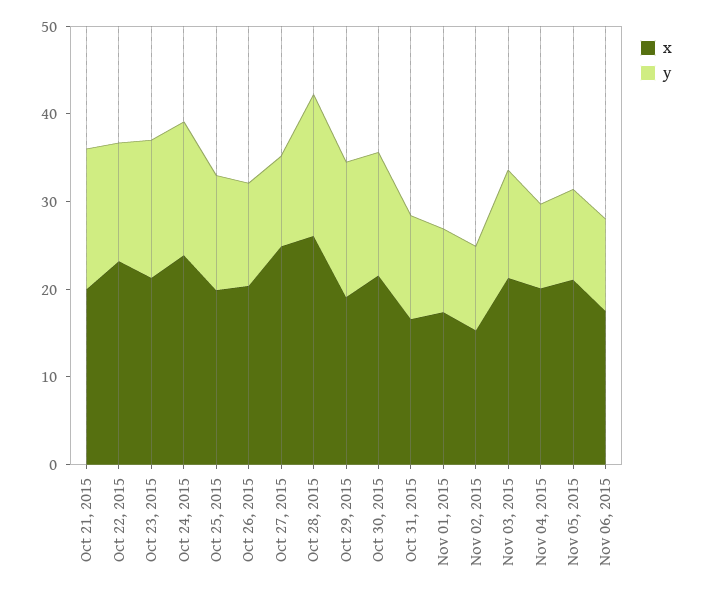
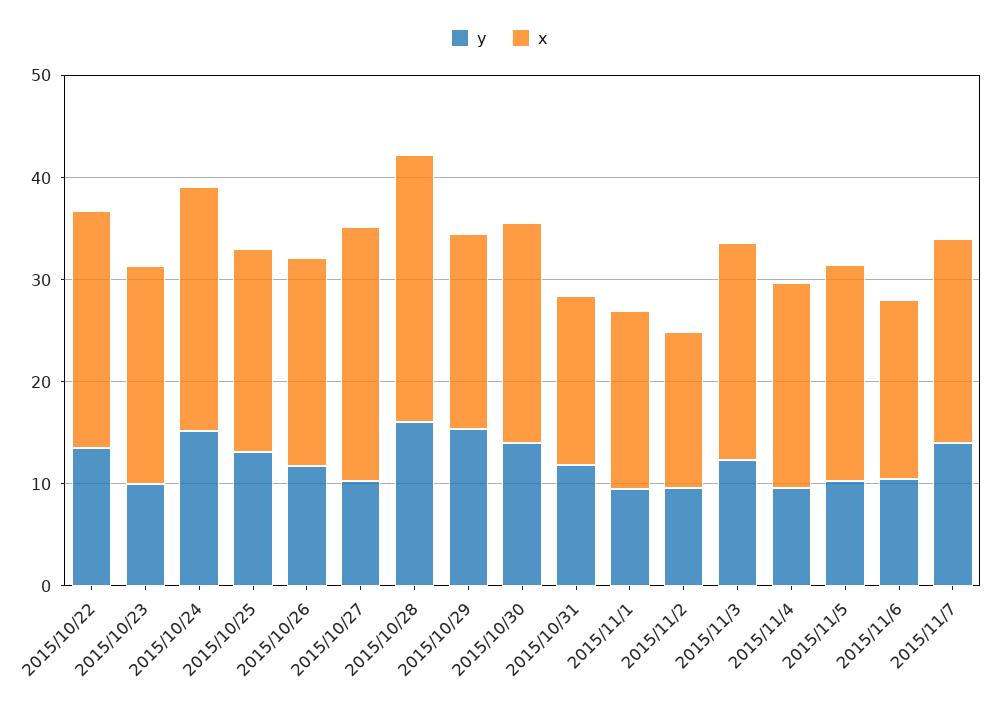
x, Oct 21, 2015: 20 -> none
y, Oct 21, 2015: 16 -> none
y, Oct 23, 2015: 16 -> 10
y, 2015/11/7: none -> 14
x, 2015/11/7: none -> 20

